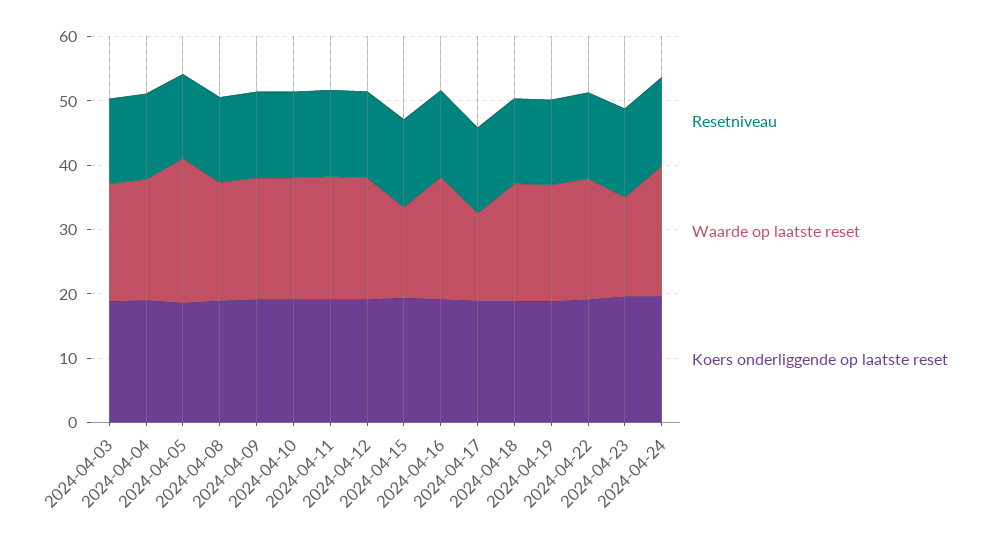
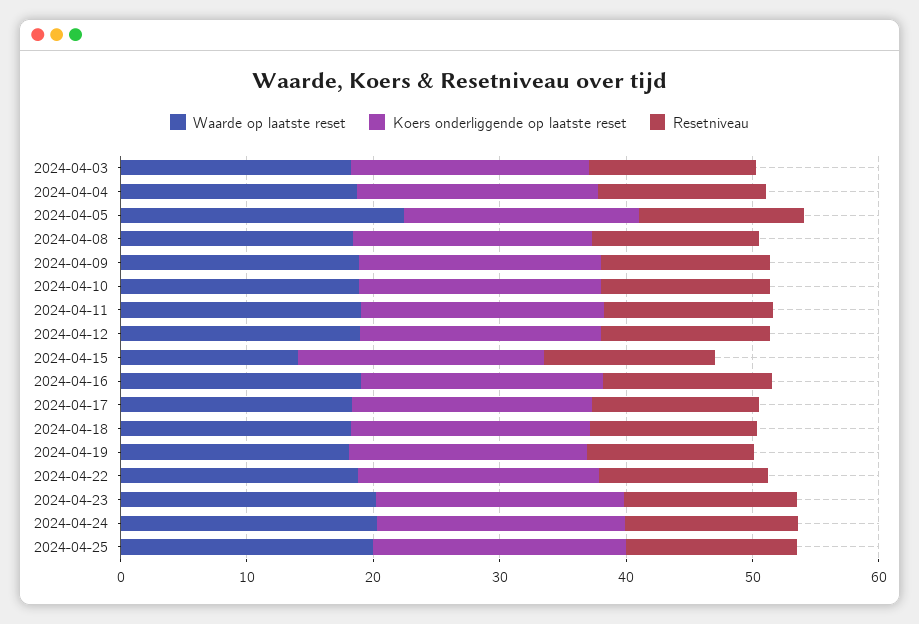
Waarde op laatste reset, 2024-04-17: 14 -> 18
Waarde op laatste reset, 2024-04-23: 16 -> 20
Waarde op laatste reset, 2024-04-25: none -> 20
Koers onderliggende op laatste reset, 2024-04-25: none -> 20
Resetniveau, 2024-04-25: none -> 14

